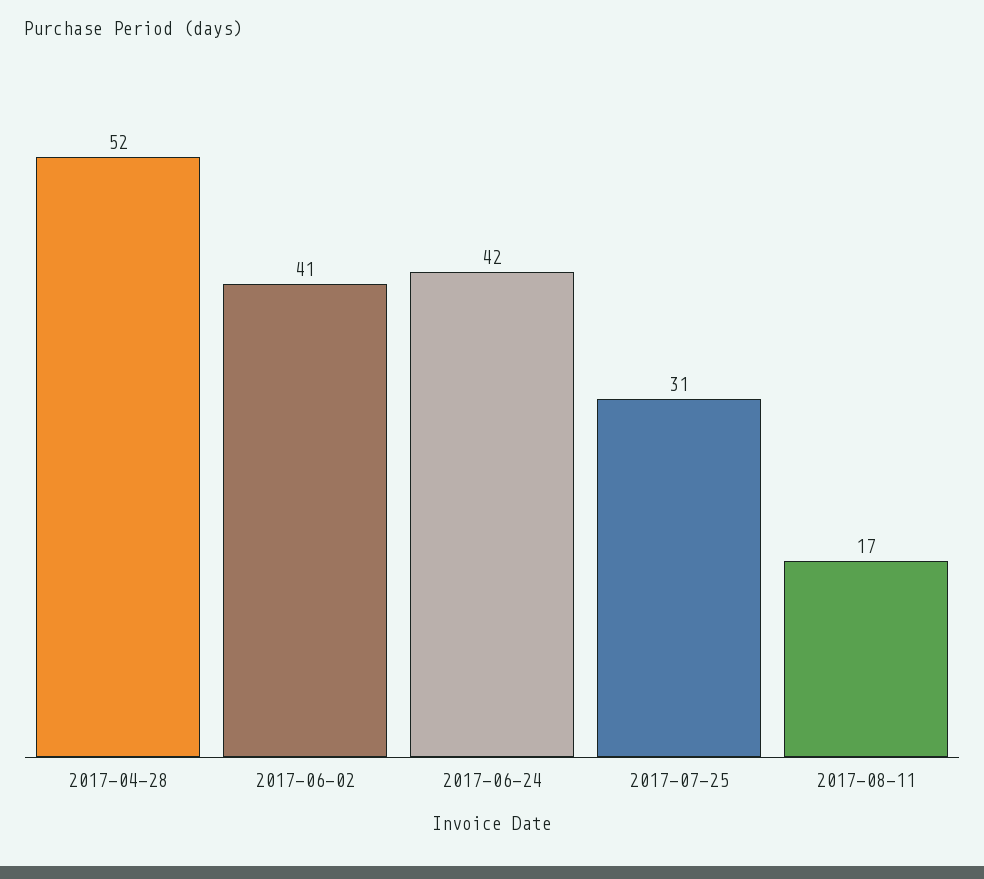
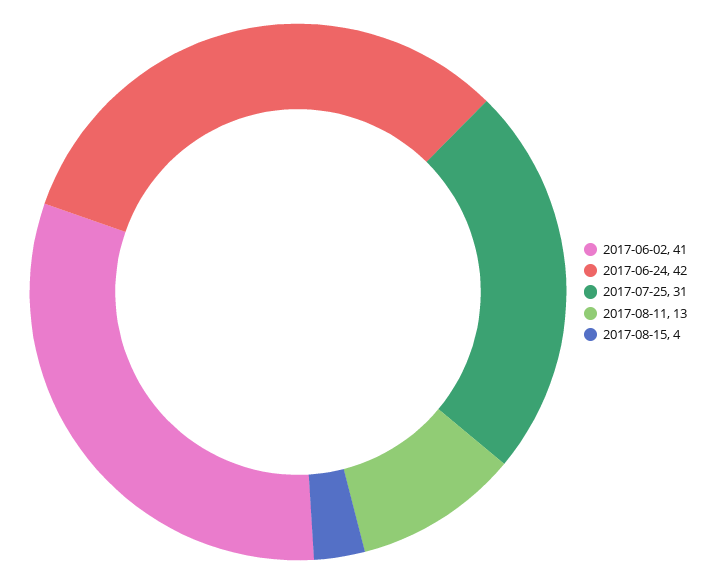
2017-04-28: 52 -> none
2017-08-11: 17 -> 13
2017-08-15: none -> 4

